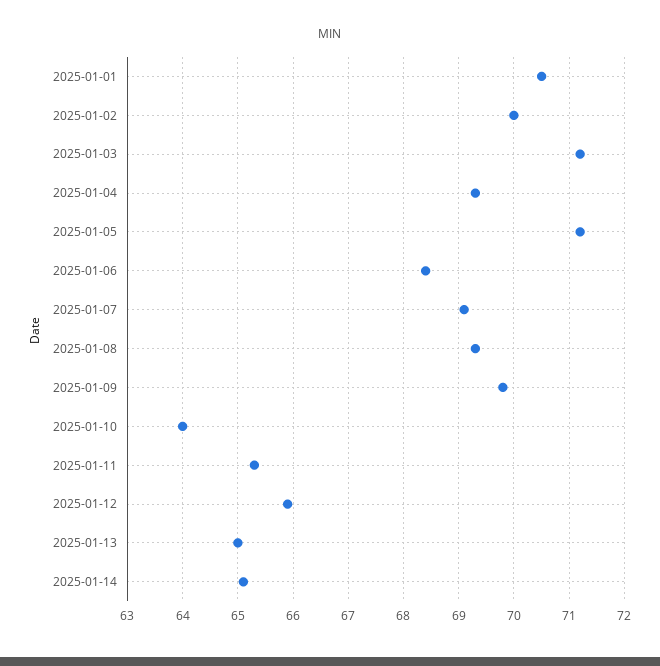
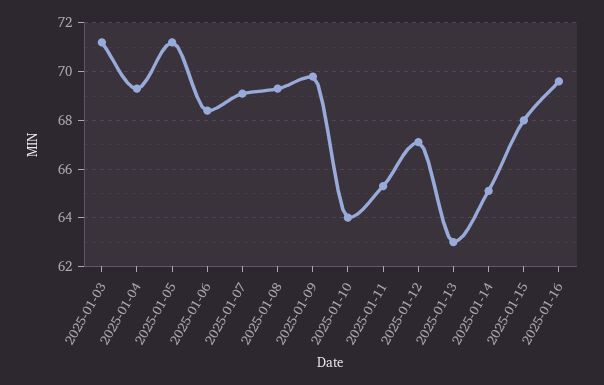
2025-01-01: 70.5 -> none
2025-01-02: 70 -> none
2025-01-12: 66 -> 67
2025-01-13: 65 -> 63
2025-01-15: none -> 68
2025-01-16: none -> 69.5

